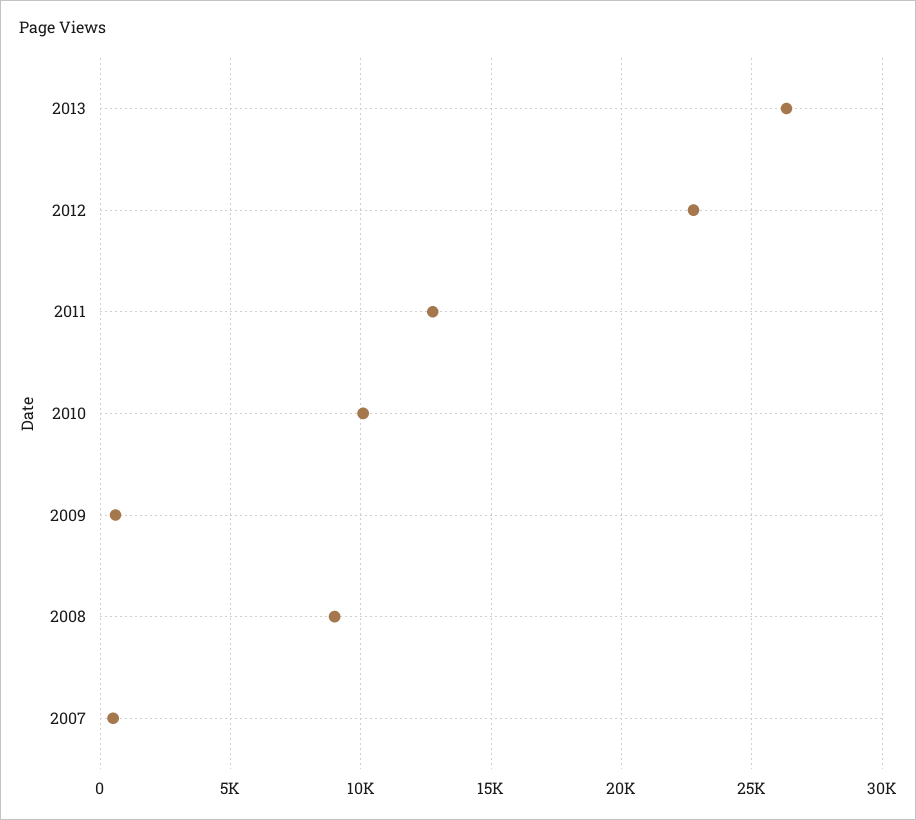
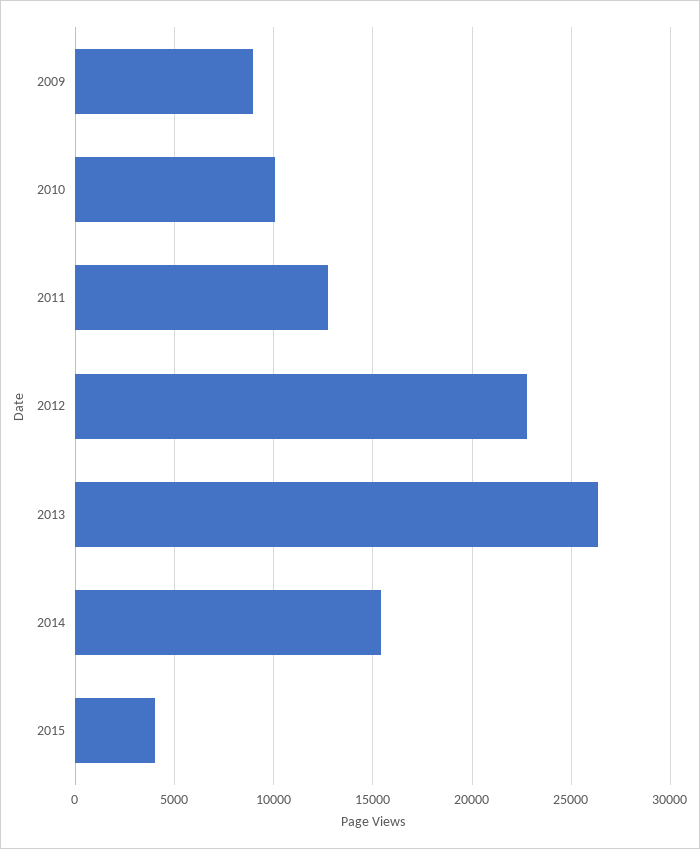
2009: 500 -> 9000
2008: 9000 -> none
2007: 500 -> none
2014: none -> 15500
2015: none -> 4000

